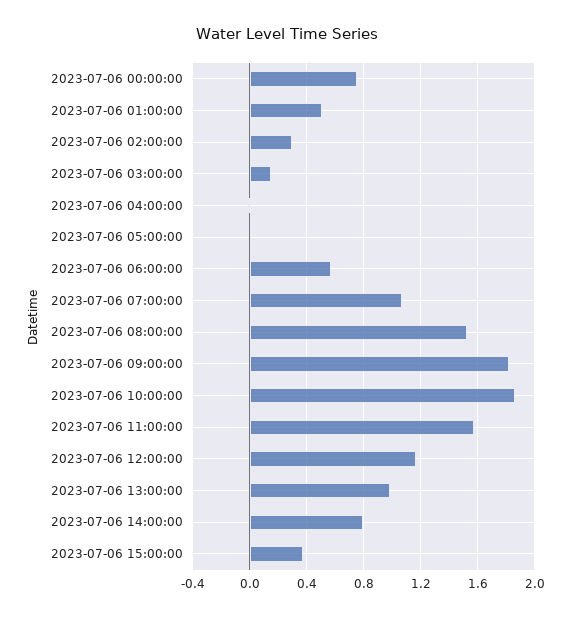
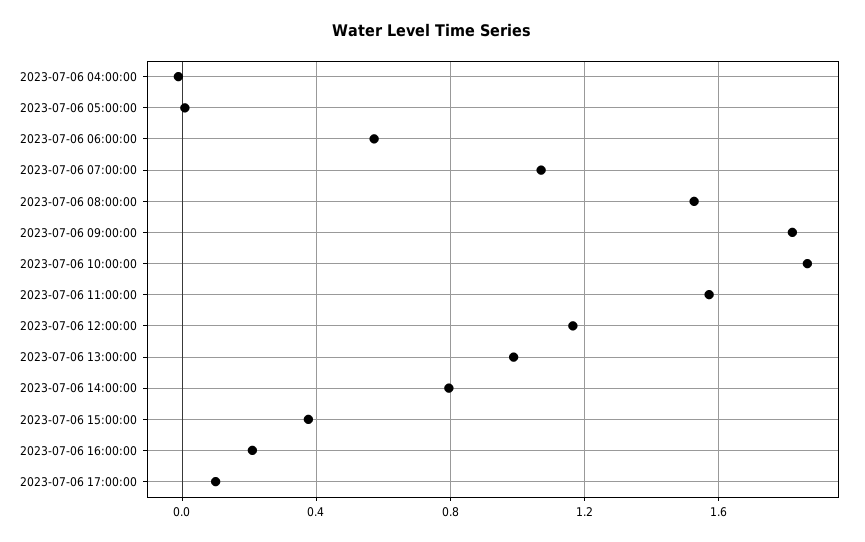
2023-07-06 00:00:00: 0.75 -> none
2023-07-06 01:00:00: 0.5 -> none
2023-07-06 02:00:00: 0.3 -> none
2023-07-06 03:00:00: 0.15 -> none
2023-07-06 16:00:00: none -> 0.2
2023-07-06 17:00:00: none -> 0.1

